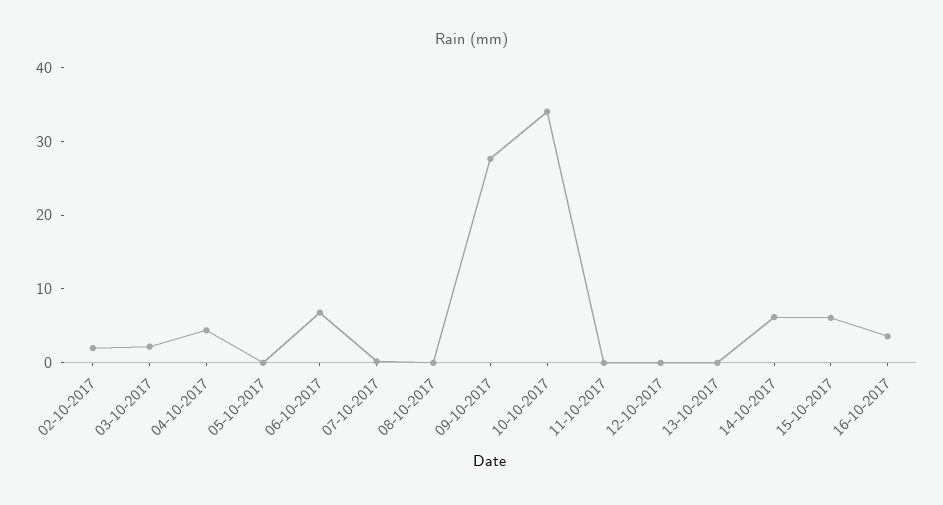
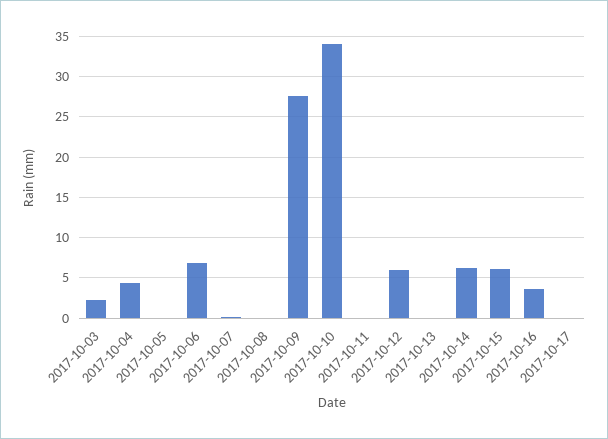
02-10-2017: 2 -> none
12-10-2017: 0 -> 6
2017-10-17: none -> 0

